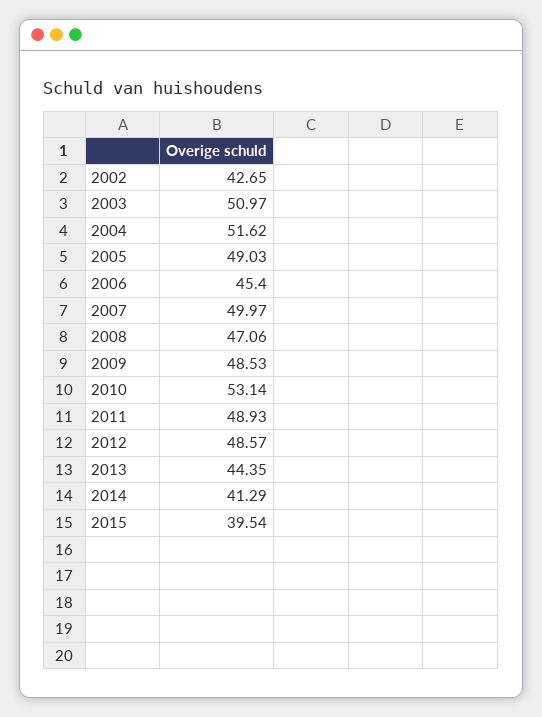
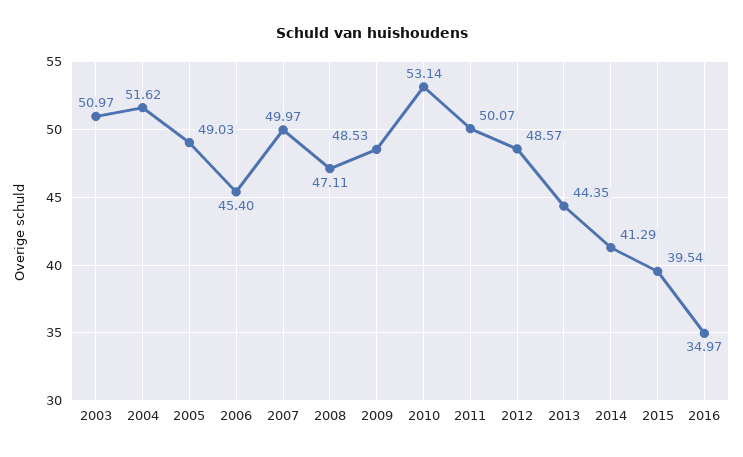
2002: 42.65 -> none
2008: 47.06 -> 47.11
2011: 48.93 -> 50.07
2016: none -> 34.97

